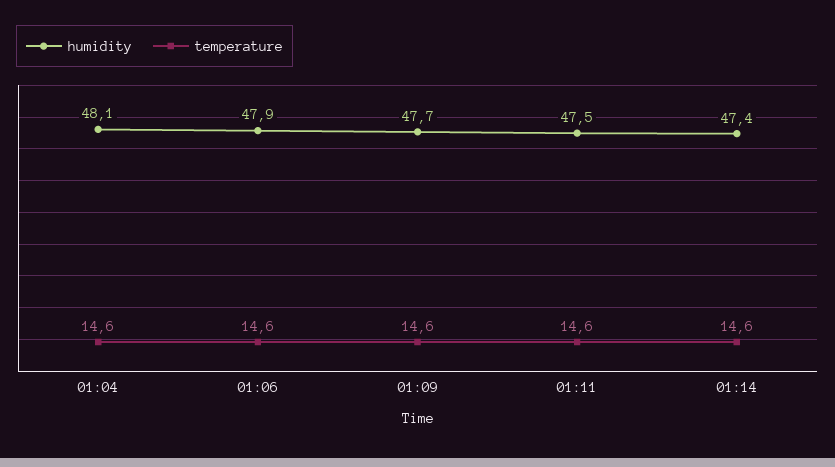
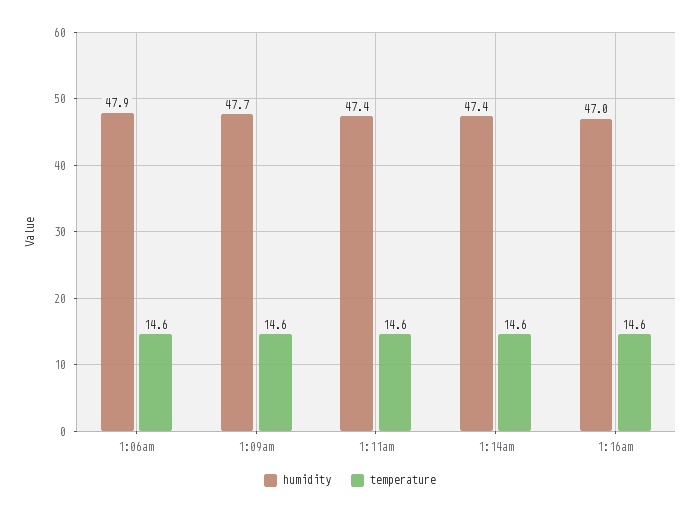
humidity, 01:04: 48.1 -> none
temperature, 01:04: 14.6 -> none
humidity, 01:11: 47.5 -> 47.4
humidity, 1:16am: none -> 47
temperature, 1:16am: none -> 14.6

